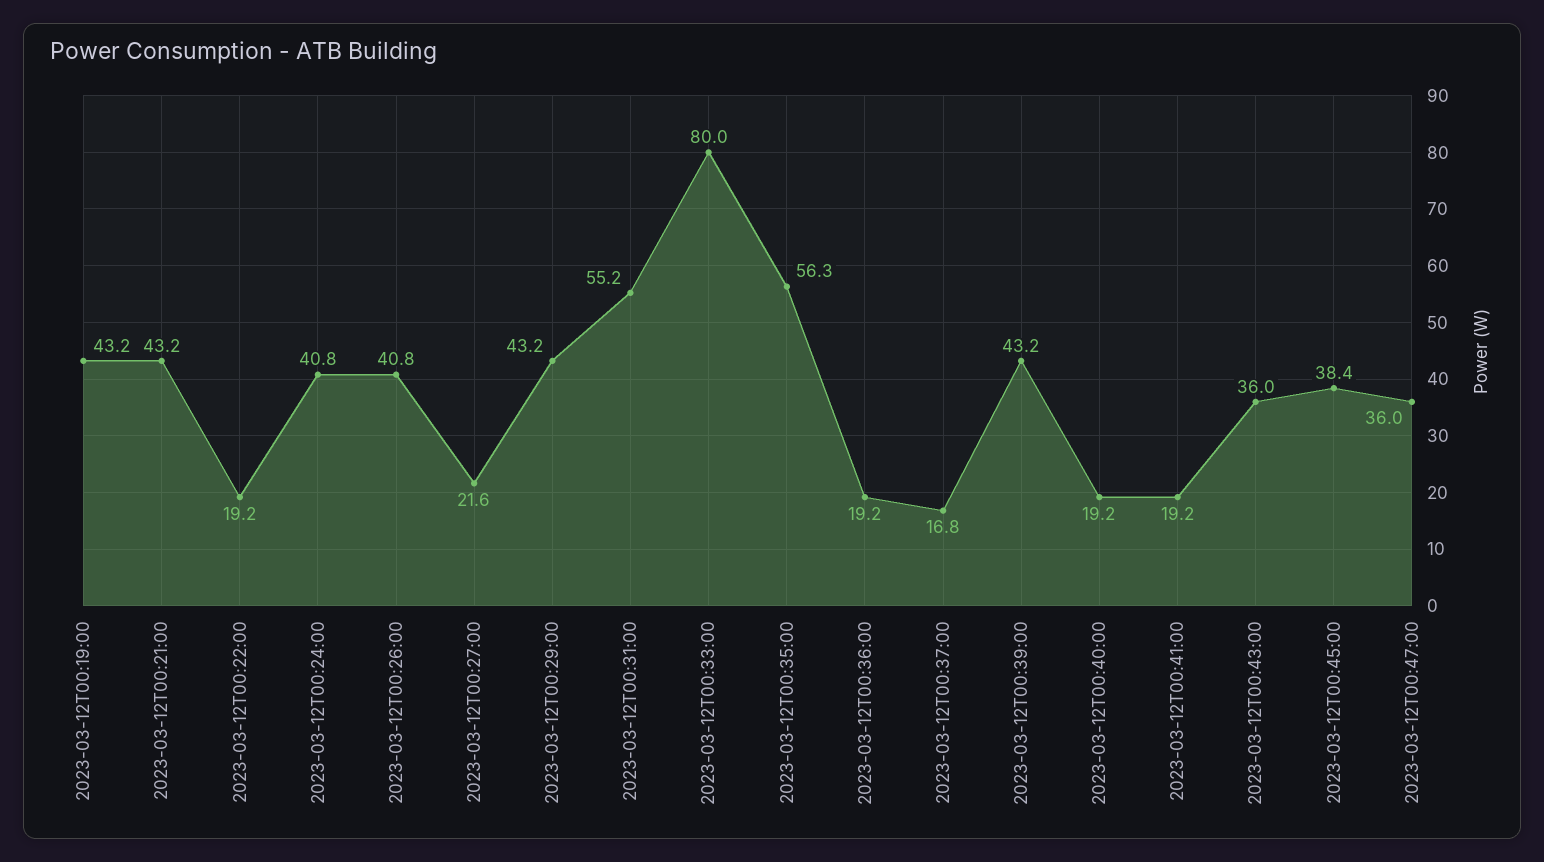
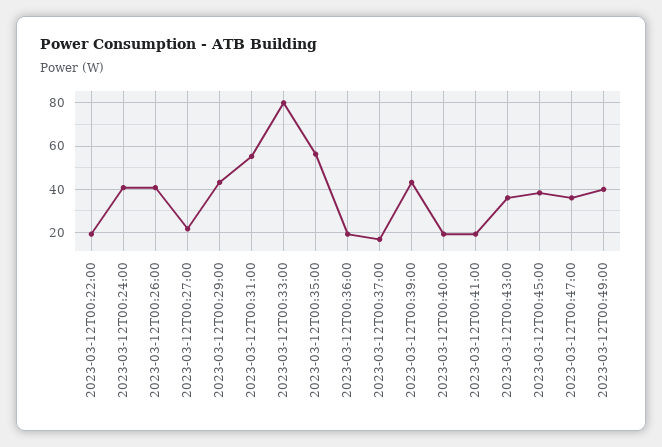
2023-03-12T00:19:00: 43.2 -> none
2023-03-12T00:21:00: 43.2 -> none
2023-03-12T00:49:00: none -> 40

